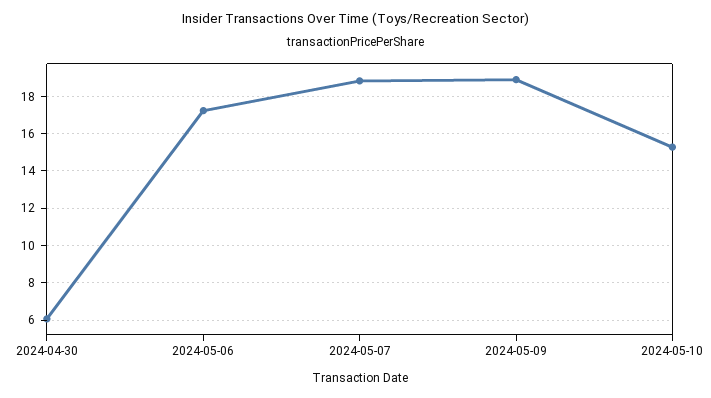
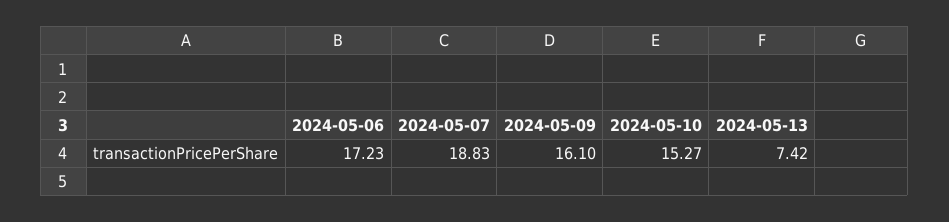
2024-04-30: 6 -> none
2024-05-09: 19 -> 16.1
2024-05-13: none -> 7.42

